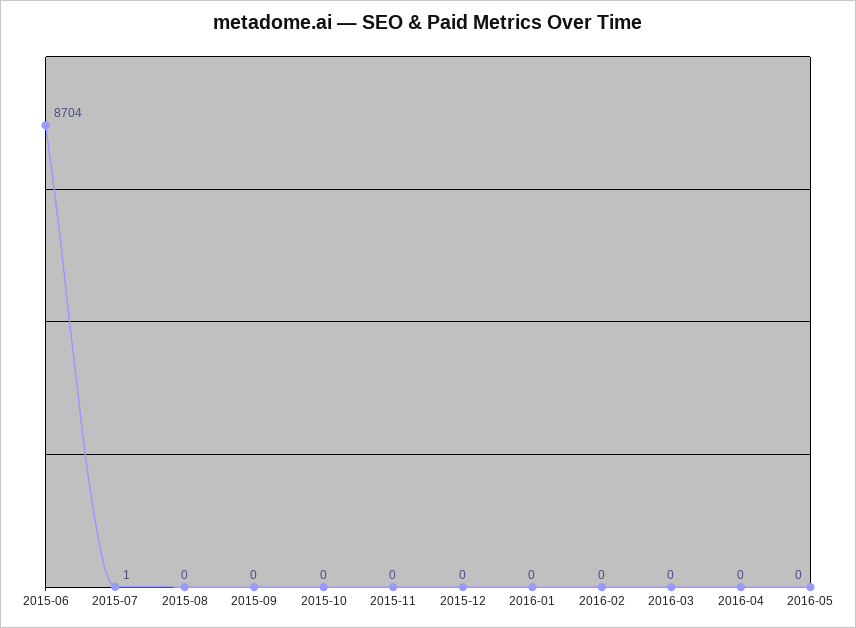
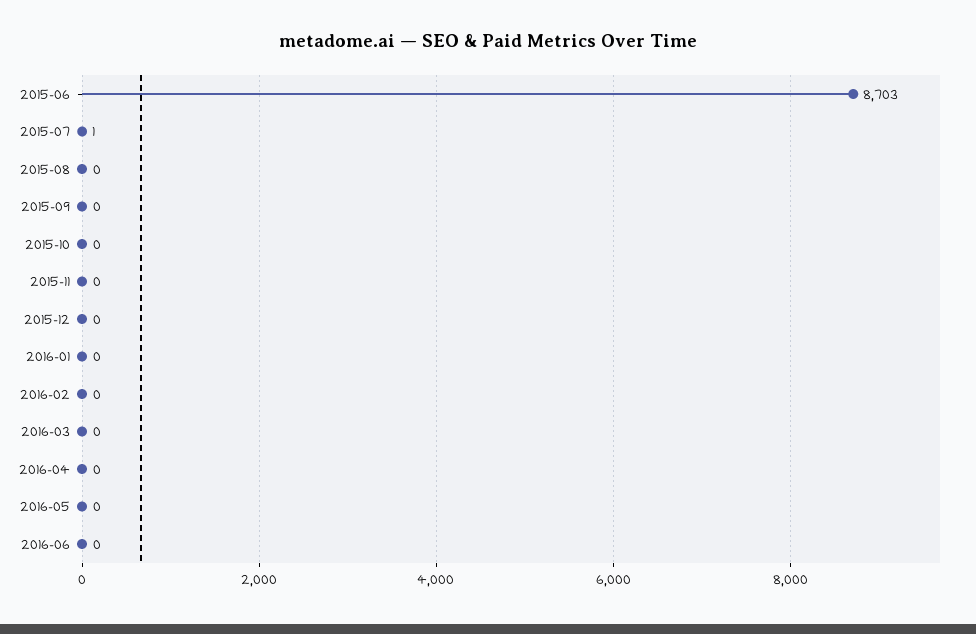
2015-06: 8704 -> 8703
2016-06: none -> 0

